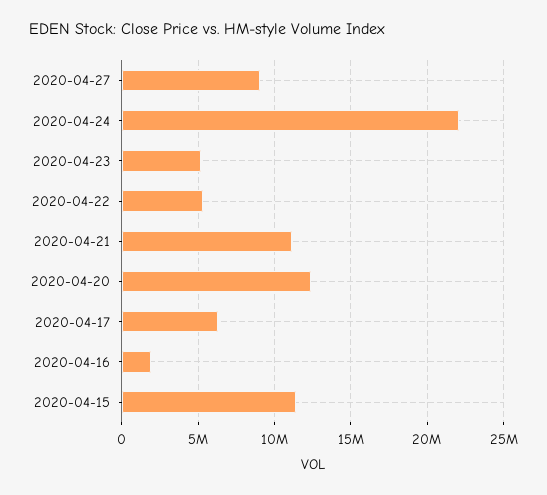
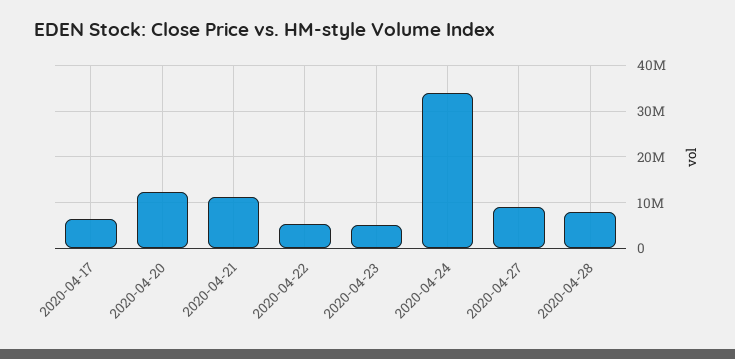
2020-04-24: 22000000 -> 34000000
2020-04-16: 2000000 -> none
2020-04-15: 11500000 -> none
2020-04-28: none -> 8000000

